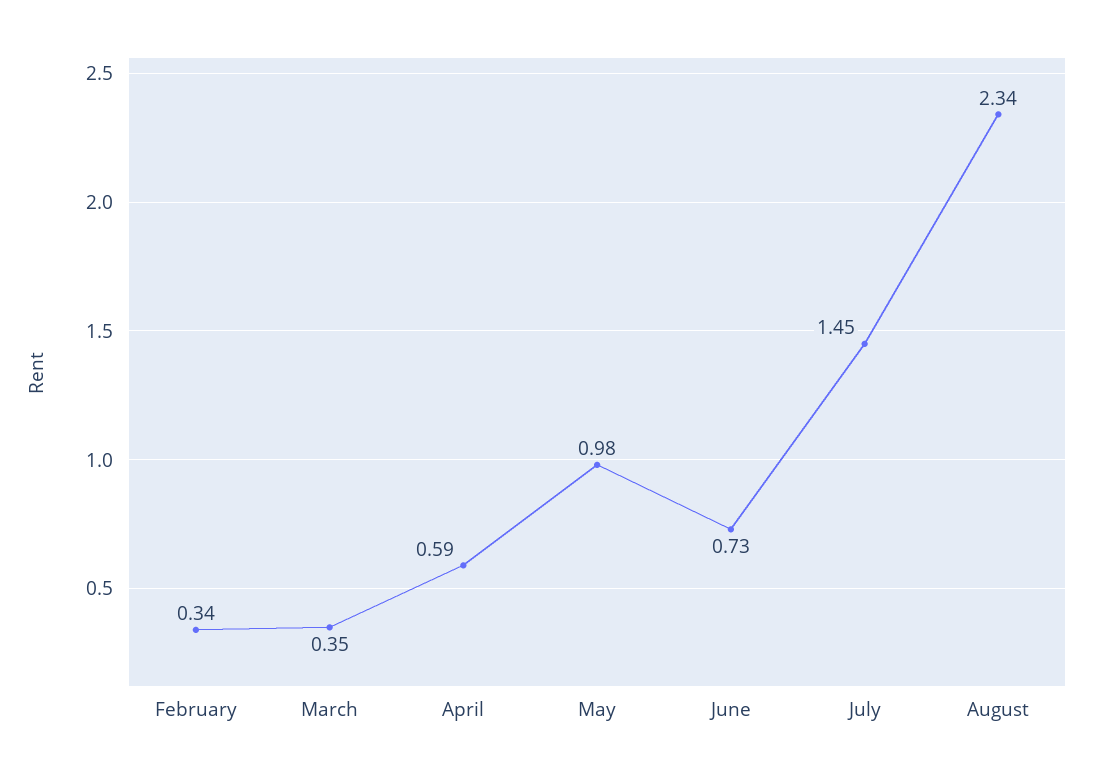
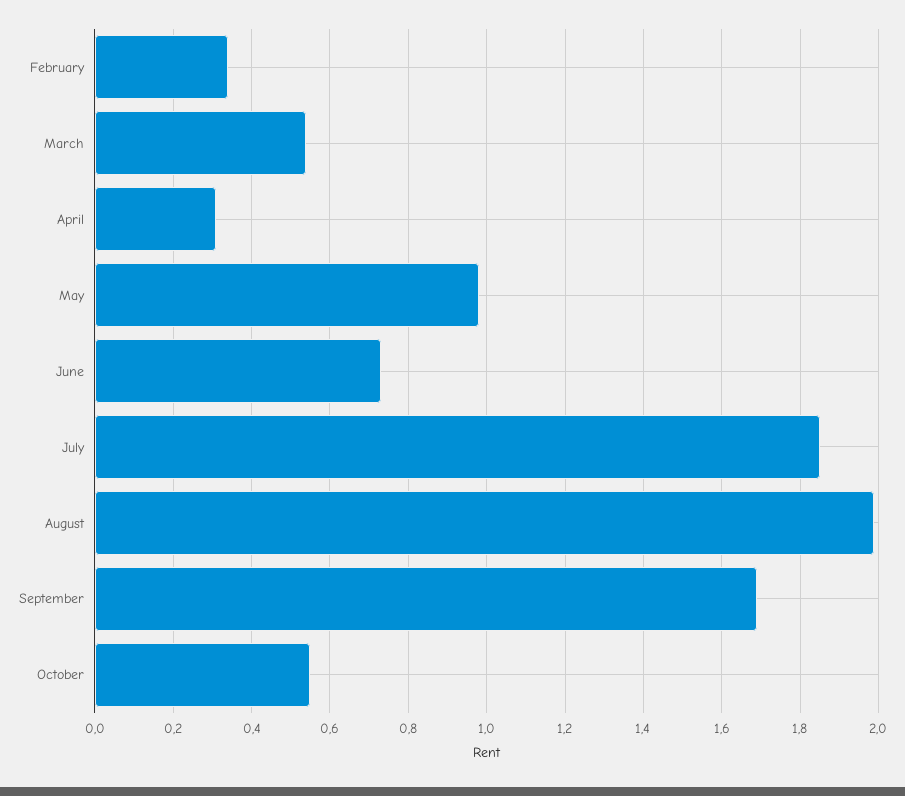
March: 0.35 -> 0.55
April: 0.59 -> 0.3
July: 1.45 -> 1.85
August: 2.34 -> 2
September: none -> 1.7
October: none -> 0.55

